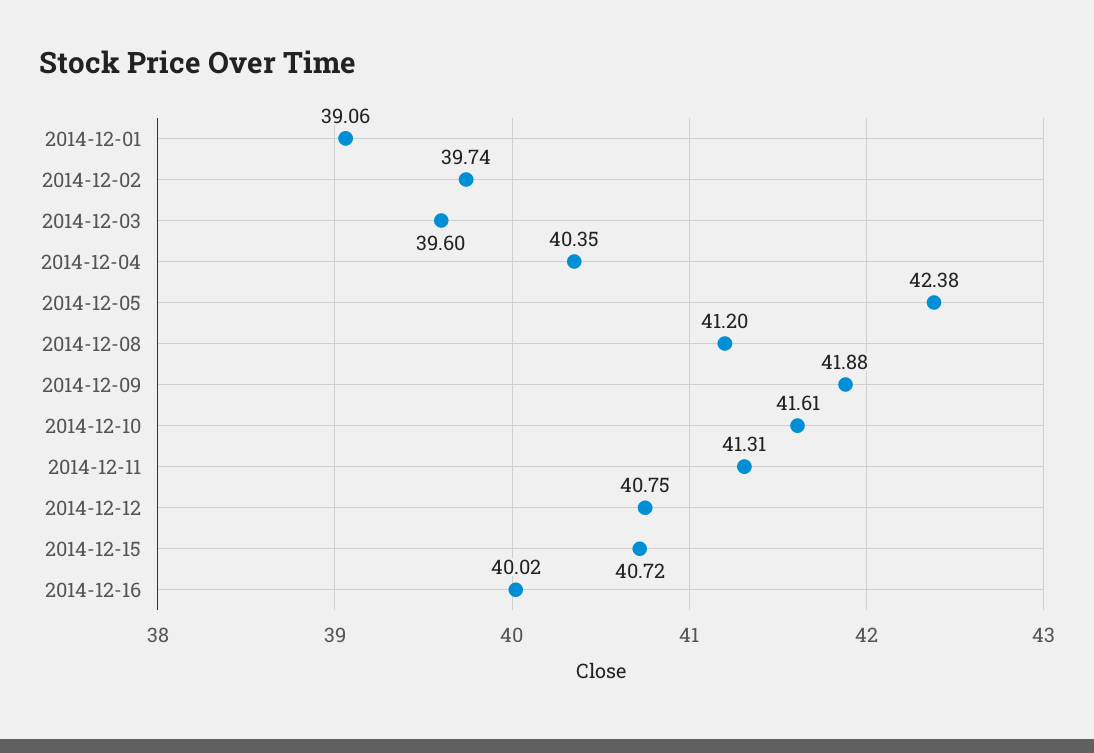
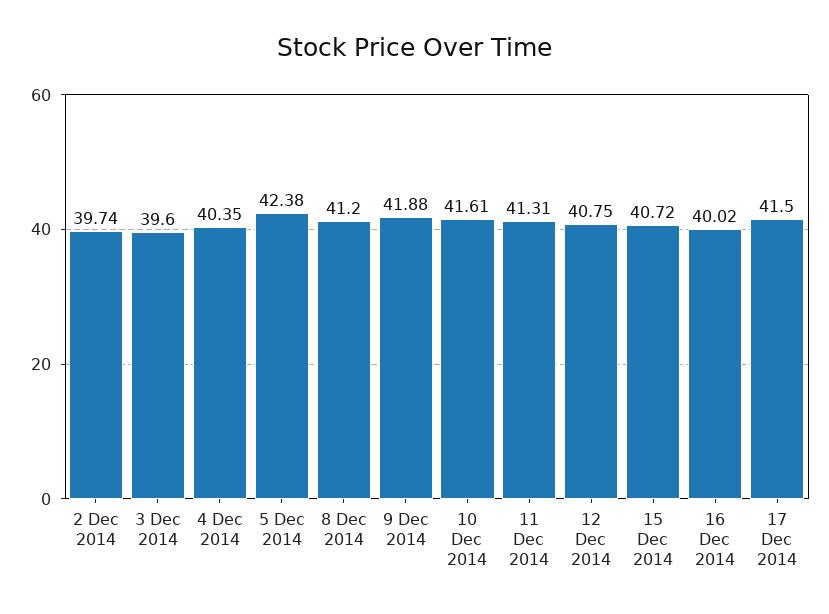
2014-12-01: 39.06 -> none
17 Dec 2014: none -> 41.5

